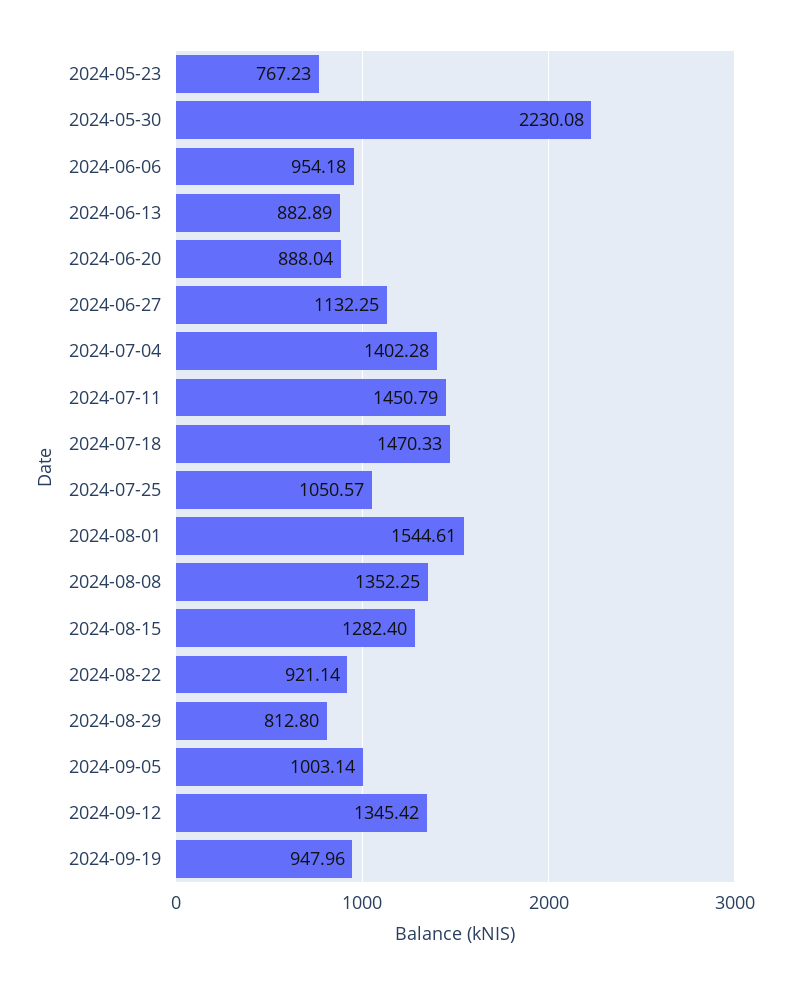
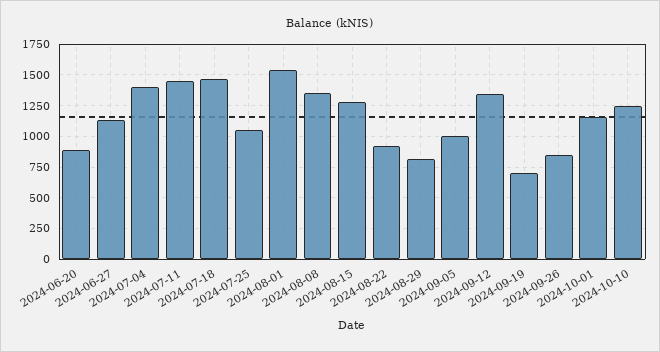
2024-05-23: 767.23 -> none
2024-05-30: 2230.08 -> none
2024-06-06: 954.18 -> none
2024-06-13: 882.89 -> none
2024-09-19: 947.96 -> 700
2024-09-26: none -> 850
2024-10-01: none -> 1150
2024-10-10: none -> 1250

